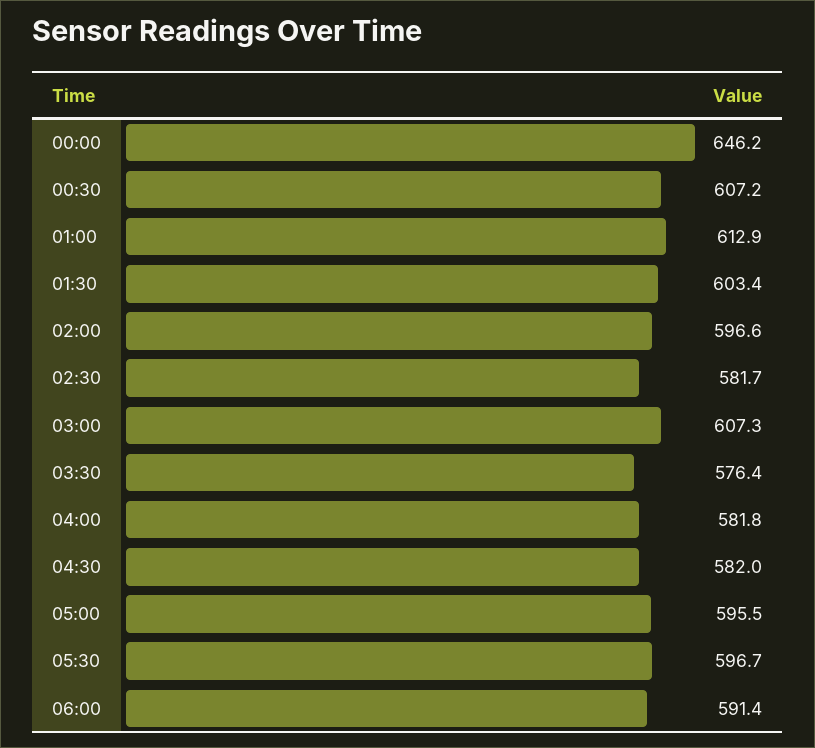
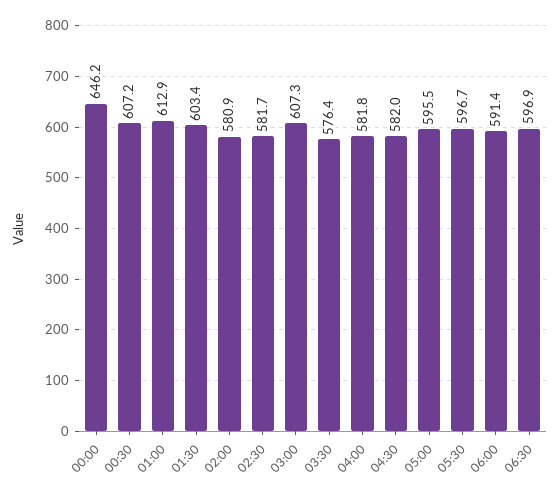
02:00: 596.6 -> 580.9
06:30: none -> 596.9

